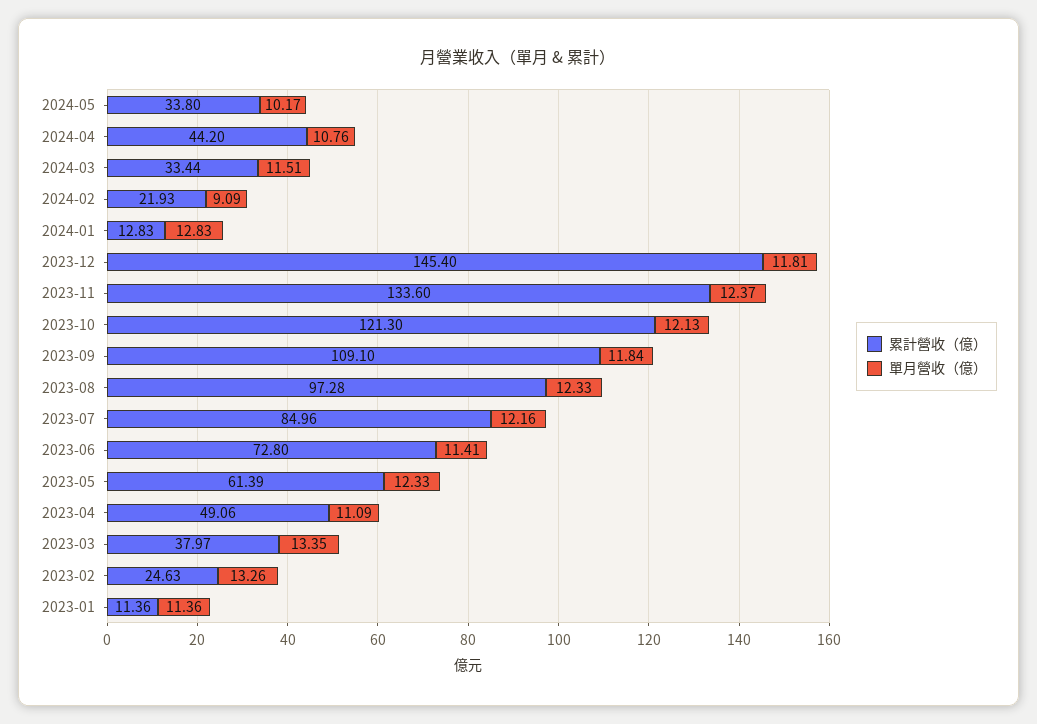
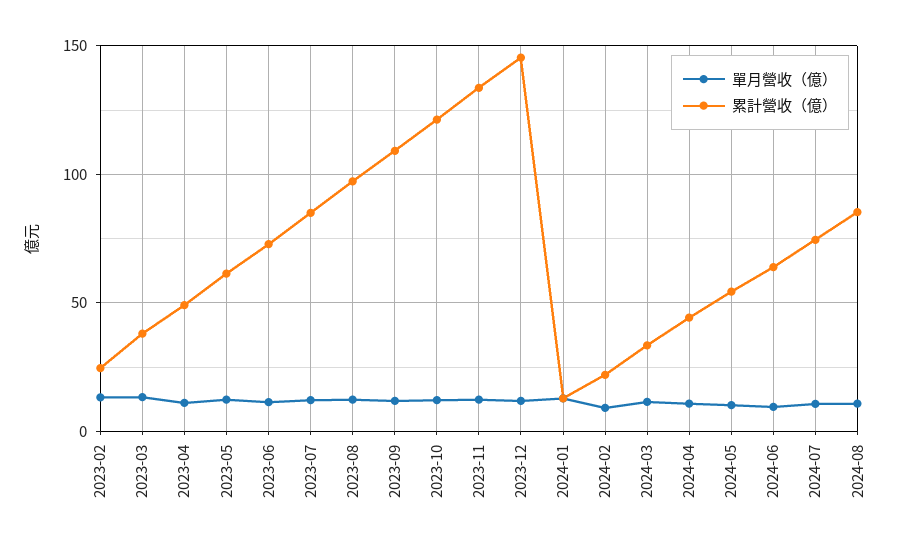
累計營收（億）, 2024-05: 33.8 -> 55
累計營收（億）, 2023-01: 11.36 -> none
單月營收（億）, 2023-01: 11.36 -> none
單月營收（億）, 2024-06: none -> 10
累計營收（億）, 2024-06: none -> 65
單月營收（億）, 2024-07: none -> 10
累計營收（億）, 2024-07: none -> 75
單月營收（億）, 2024-08: none -> 10
累計營收（億）, 2024-08: none -> 85

